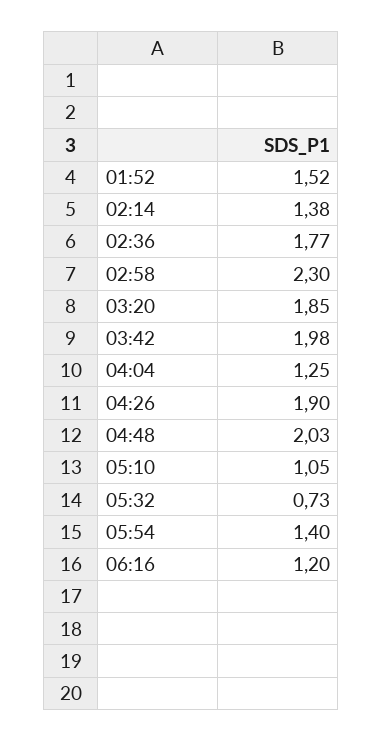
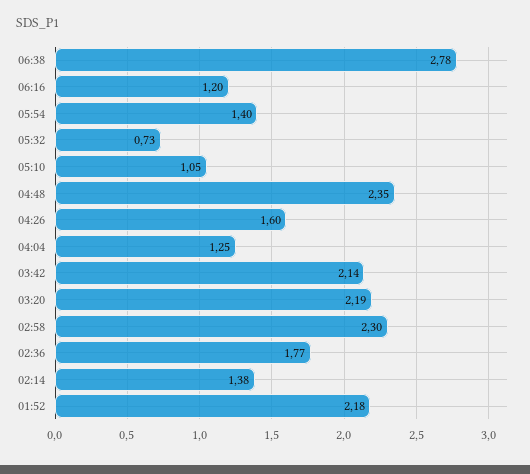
01:52: 1.52 -> 2.18
03:20: 1.85 -> 2.19
03:42: 1.98 -> 2.14
04:26: 1.9 -> 1.6
04:48: 2.03 -> 2.35
06:38: none -> 2.78

